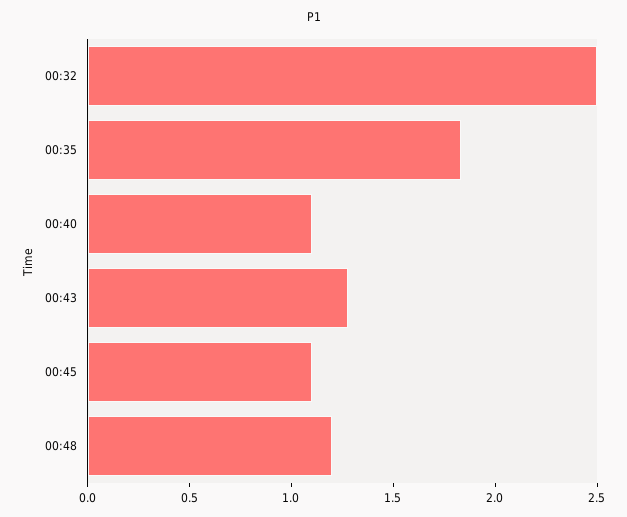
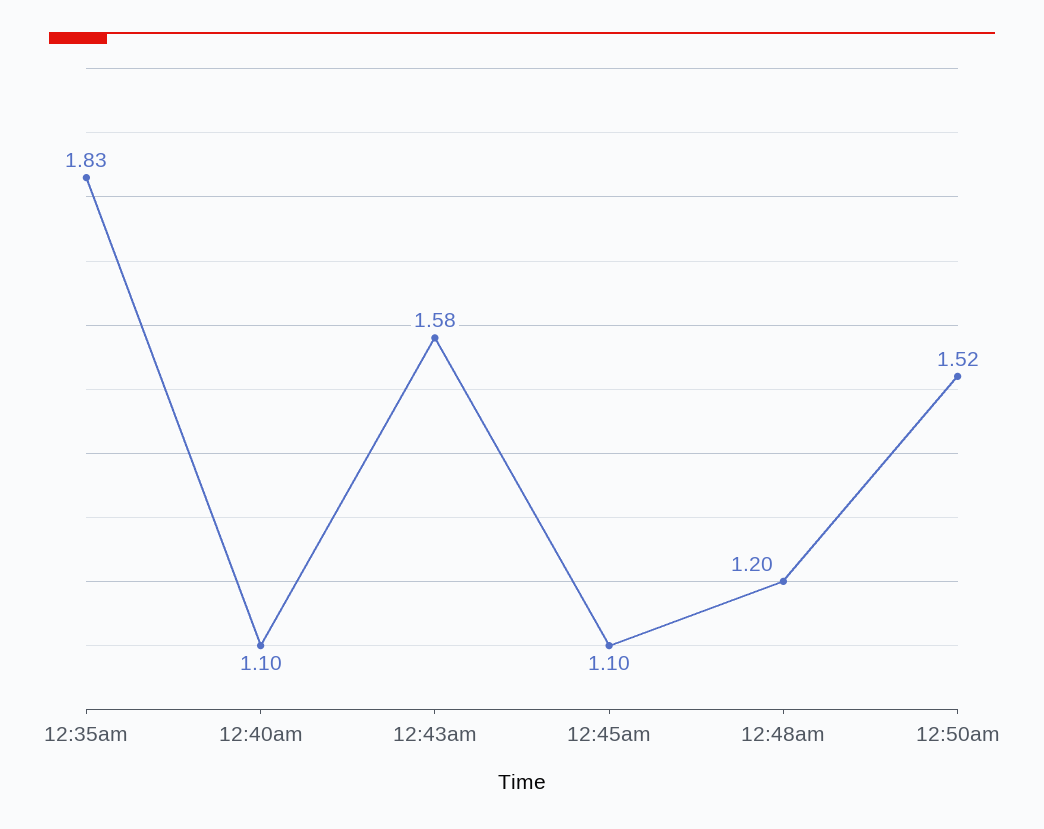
00:32: 2.5 -> none
00:43: 1.3 -> 1.58
12:50am: none -> 1.52

